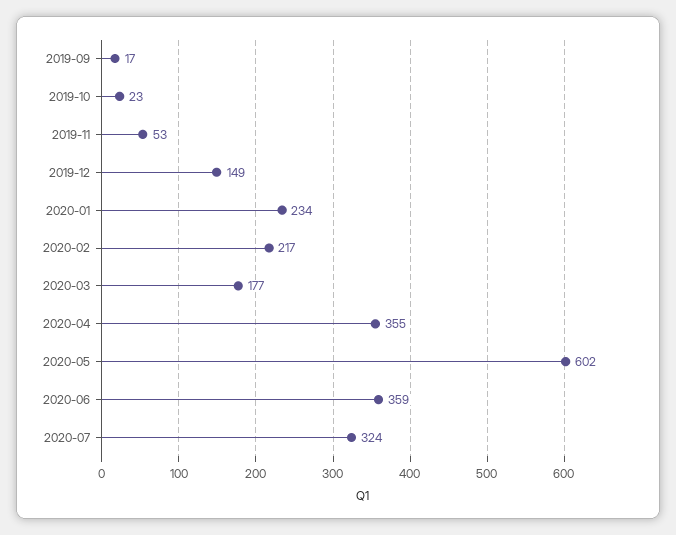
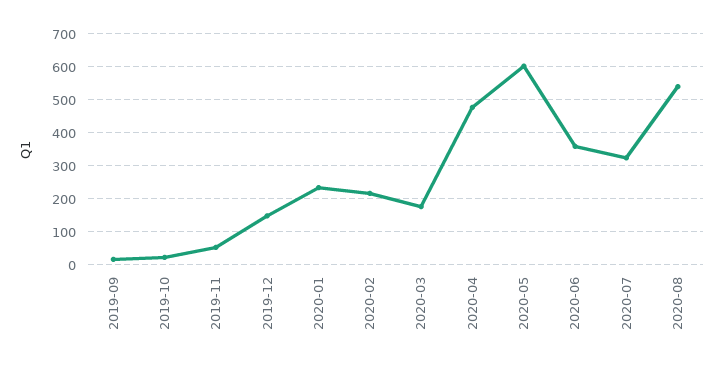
2020-04: 355 -> 480
2020-08: none -> 540

